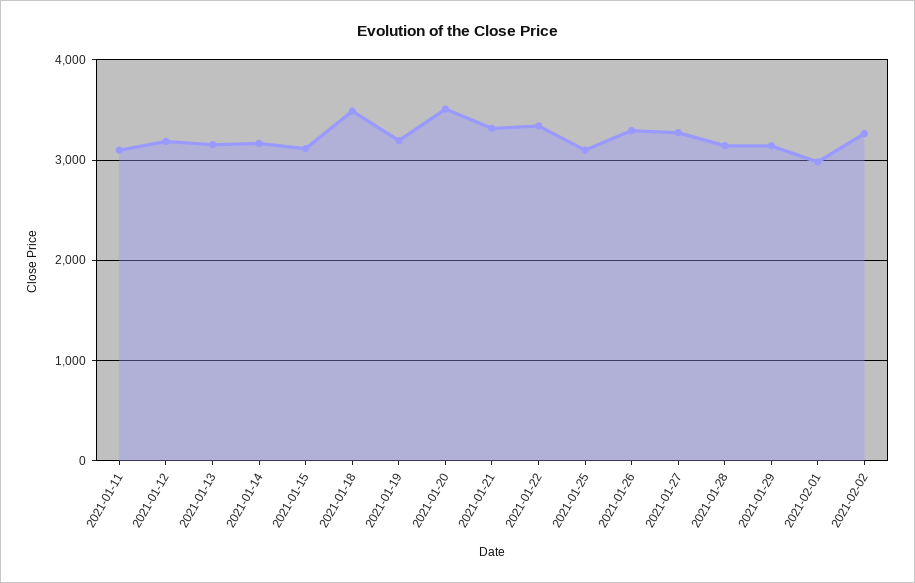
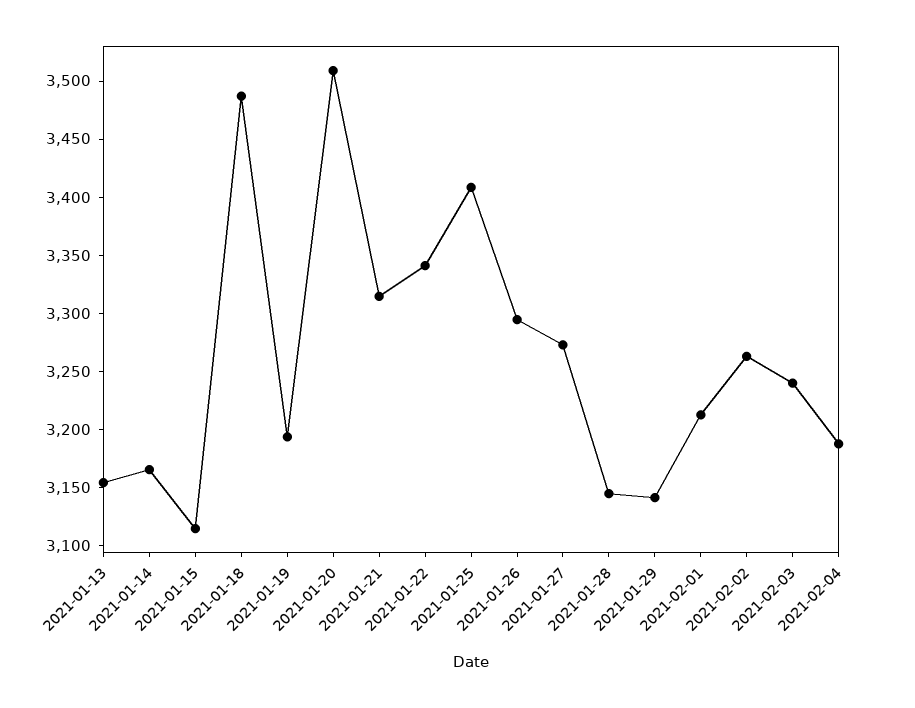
2021-01-11: 3100 -> none
2021-01-12: 3200 -> none
2021-01-25: 3100 -> 3410
2021-02-01: 3000 -> 3210
2021-02-03: none -> 3240
2021-02-04: none -> 3190

